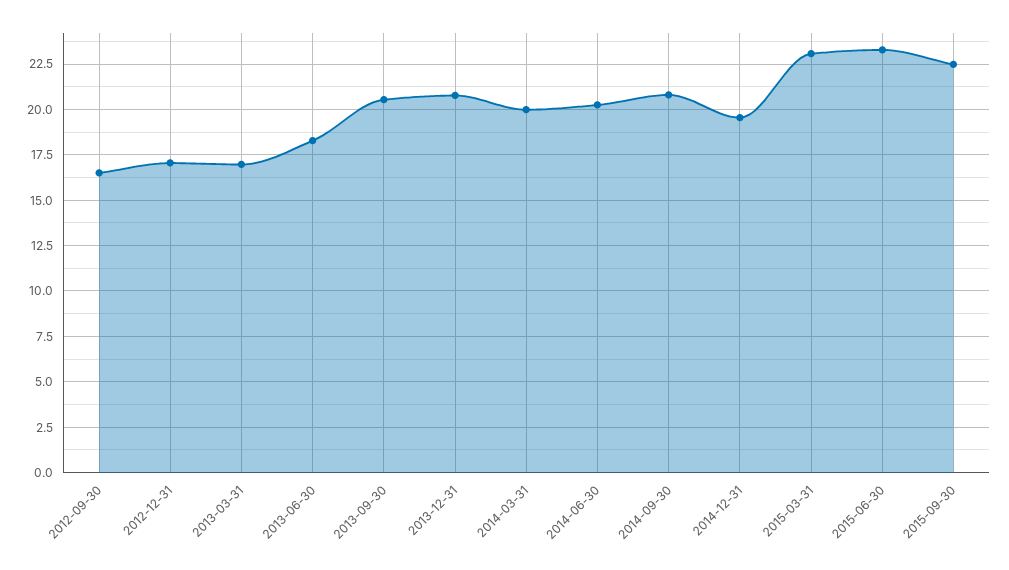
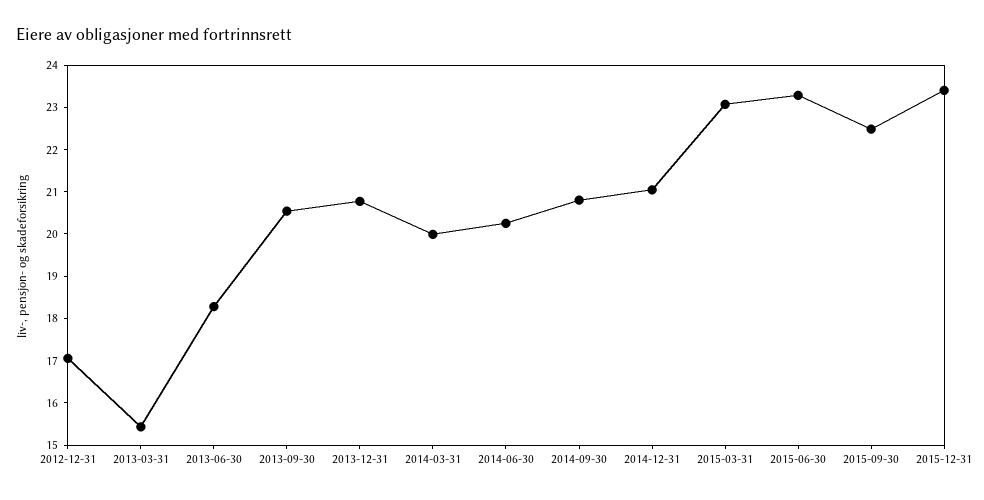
2012-09-30: 16.5 -> none
2013-03-31: 17 -> 15.4
2014-12-31: 19.5 -> 21
2015-12-31: none -> 23.4

